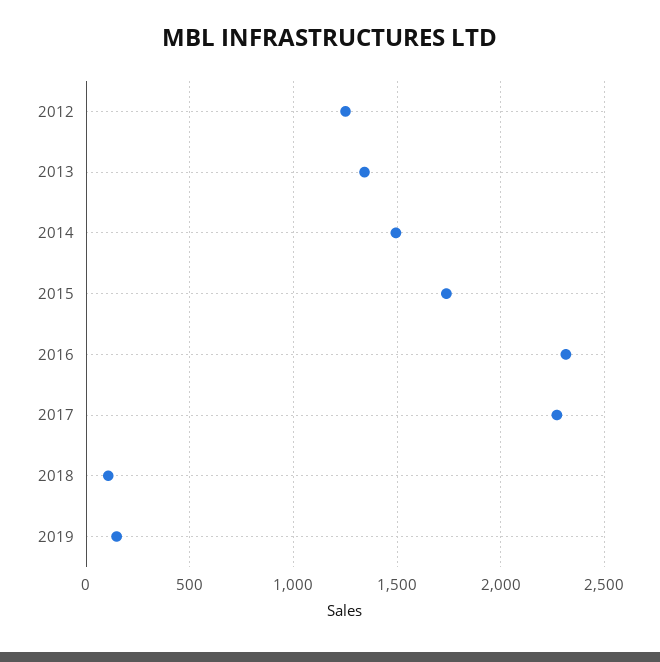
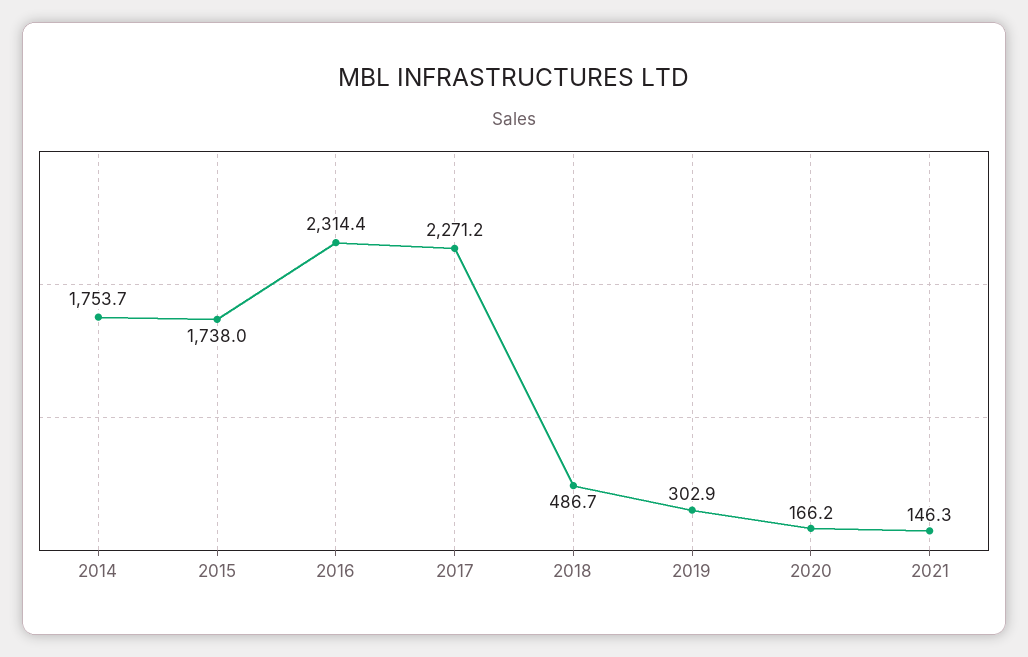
2012: 1250 -> none
2013: 1350 -> none
2014: 1500 -> 1753.7
2018: 100 -> 486.7
2019: 150 -> 302.9
2020: none -> 166.2
2021: none -> 146.3

